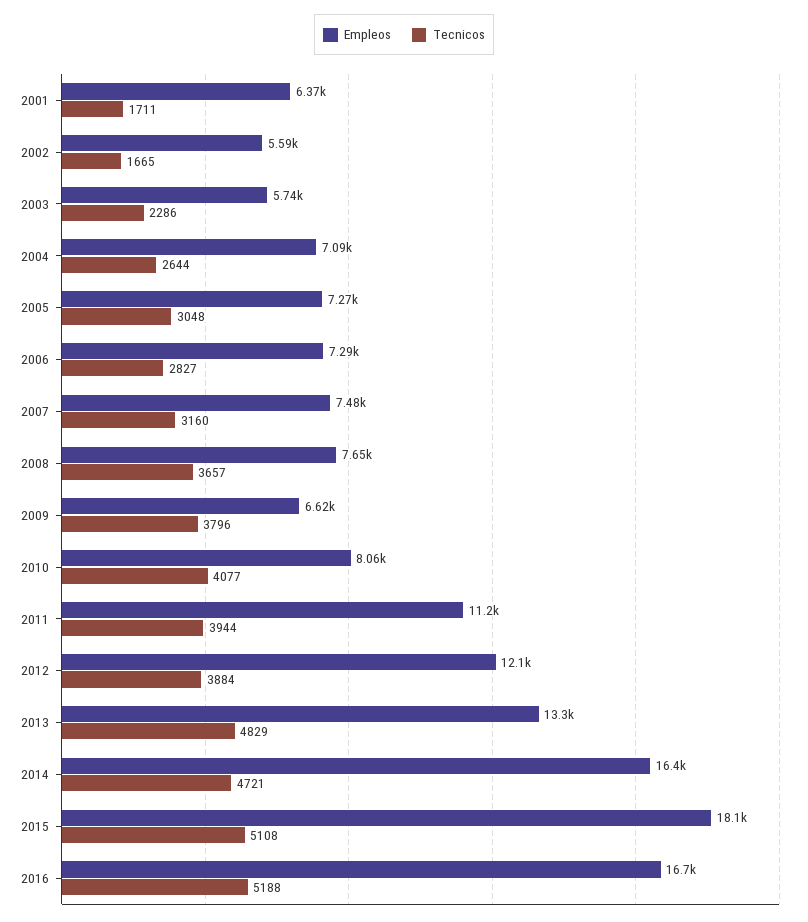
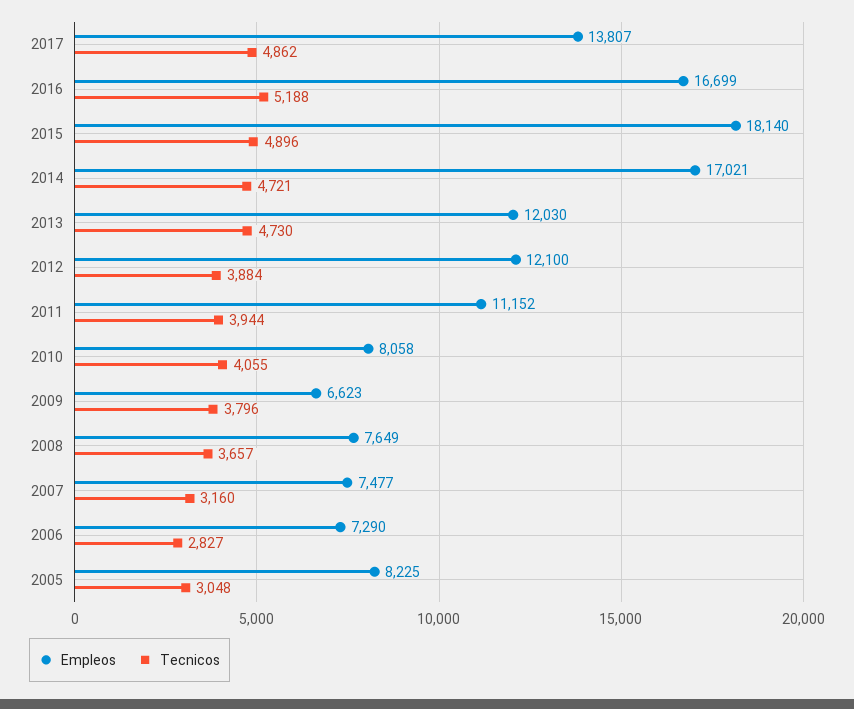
Empleos, 2001: 6370 -> none
Tecnicos, 2001: 1711 -> none
Empleos, 2002: 5590 -> none
Tecnicos, 2002: 1665 -> none
Empleos, 2003: 5740 -> none
Tecnicos, 2003: 2286 -> none
Empleos, 2004: 7090 -> none
Tecnicos, 2004: 2644 -> none
Empleos, 2005: 7270 -> 8225
Tecnicos, 2010: 4077 -> 4055
Empleos, 2013: 13300 -> 12030
Tecnicos, 2013: 4829 -> 4730
Empleos, 2014: 16400 -> 17021
Tecnicos, 2015: 5108 -> 4896
Empleos, 2017: none -> 13807
Tecnicos, 2017: none -> 4862

